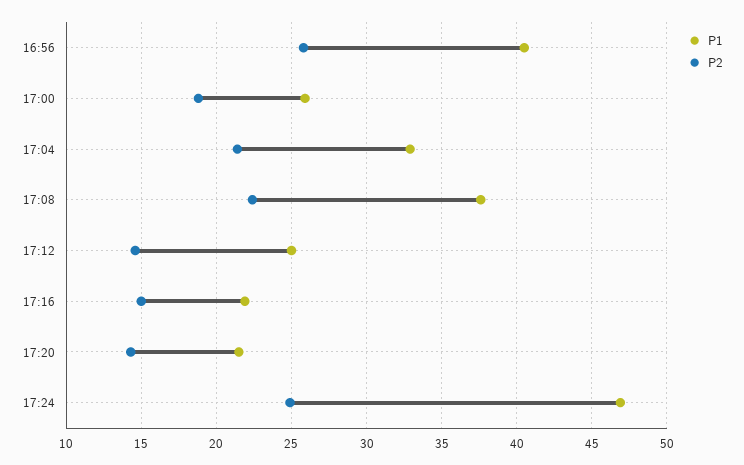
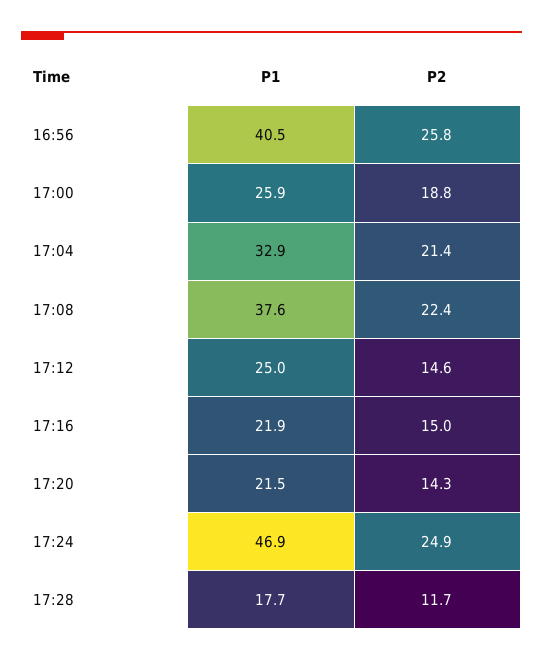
P1, 17:28: none -> 17.7
P2, 17:28: none -> 11.7

